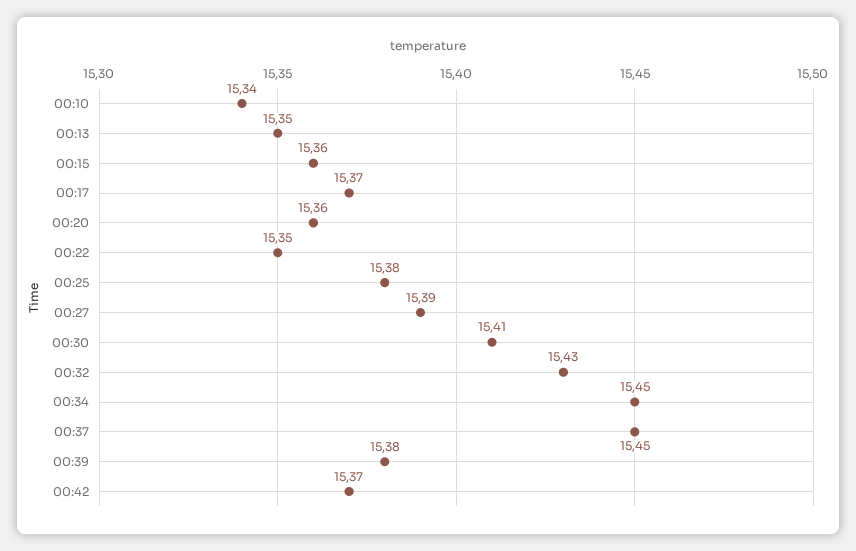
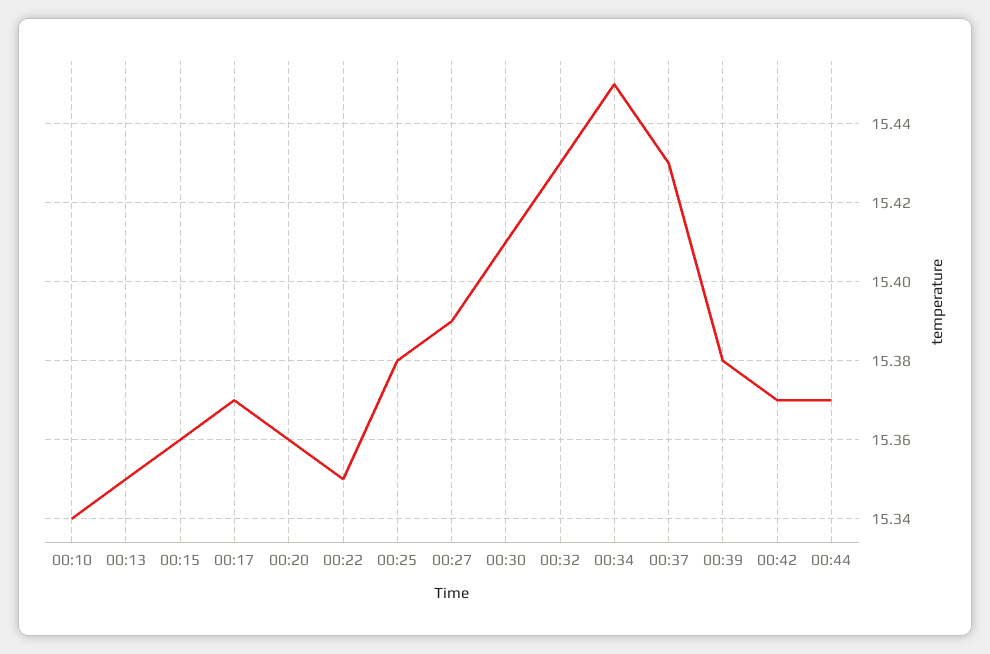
00:37: 15.45 -> 15.43
00:44: none -> 15.37

